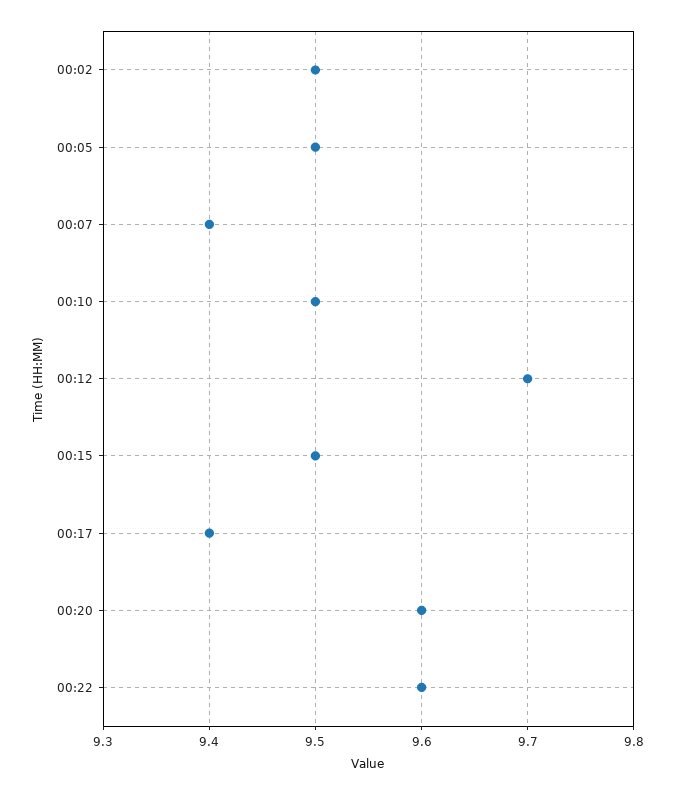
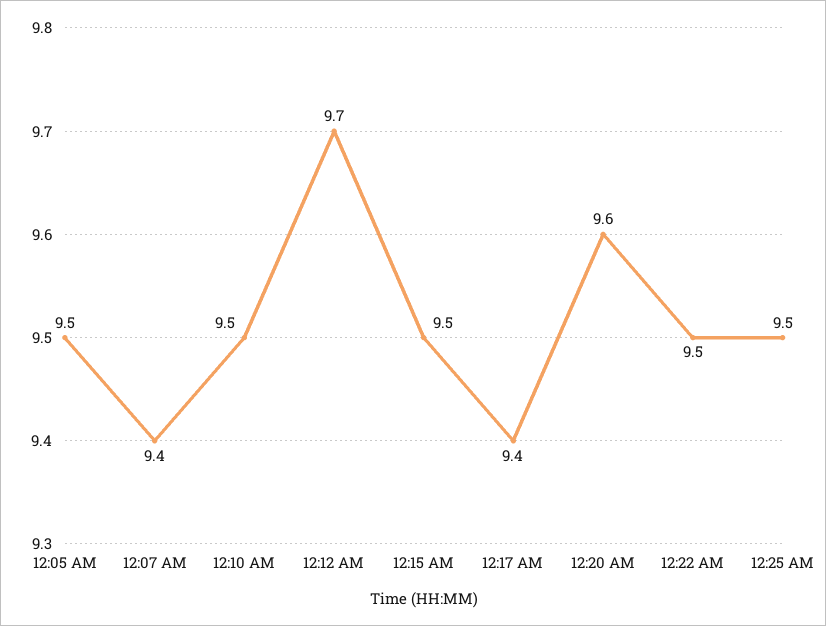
00:02: 9.5 -> none
00:22: 9.6 -> 9.5
12:25 AM: none -> 9.5

